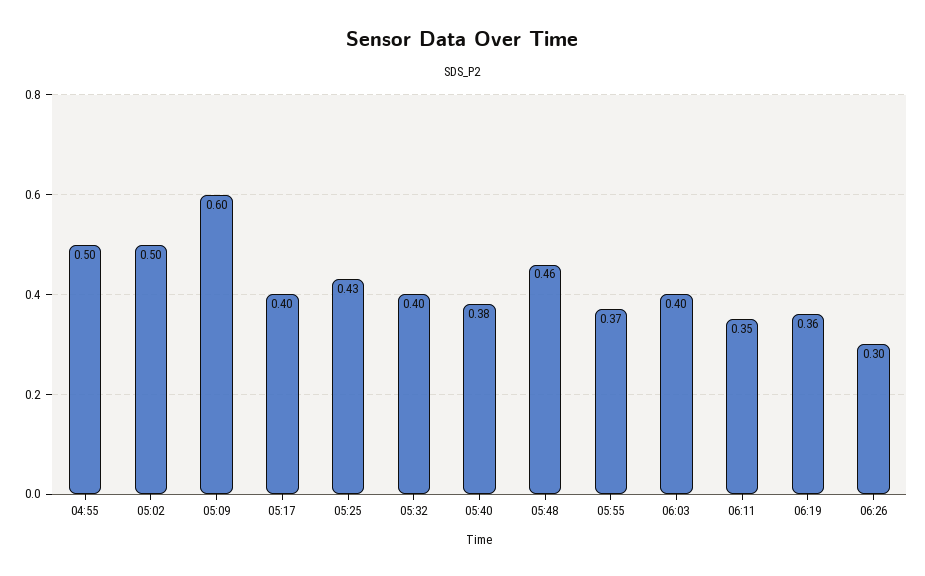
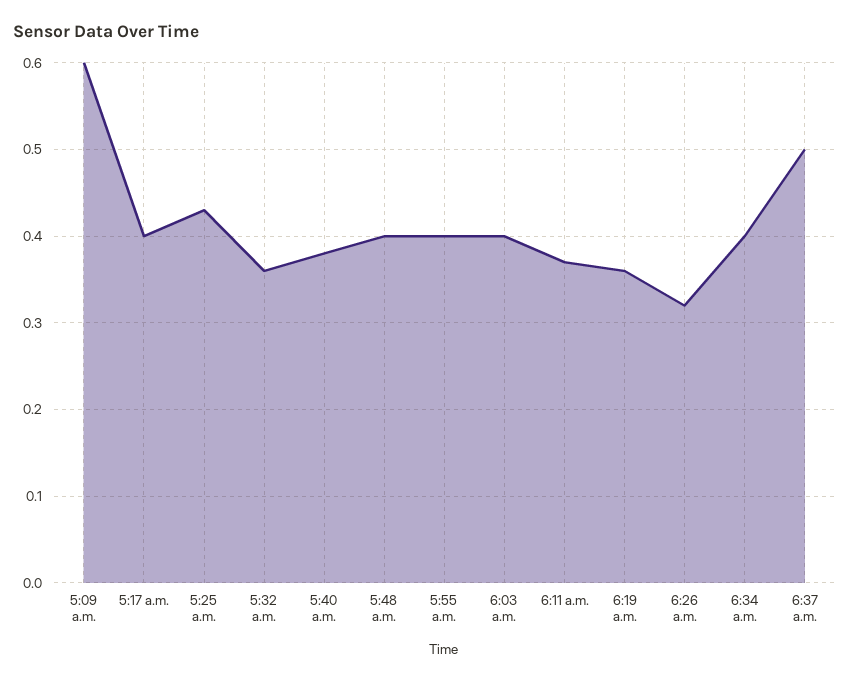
04:55: 0.5 -> none
05:02: 0.5 -> none
05:32: 0.4 -> 0.36
05:48: 0.46 -> 0.4
05:55: 0.37 -> 0.4
06:11: 0.35 -> 0.37
06:26: 0.3 -> 0.32
6:34 a.m.: none -> 0.4
6:37 a.m.: none -> 0.5

